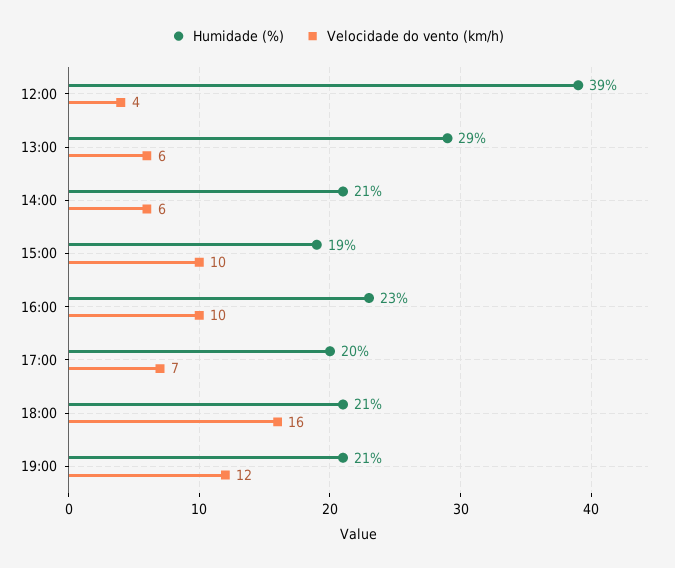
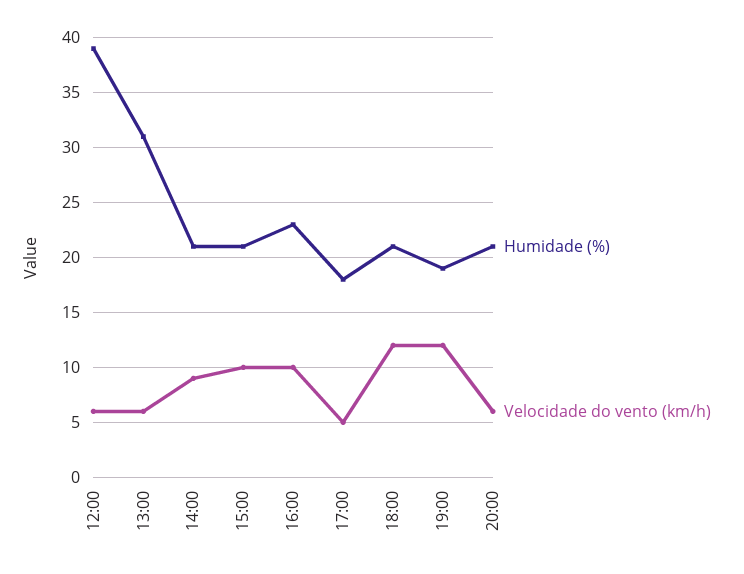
Velocidade do vento (km/h), 12:00: 4 -> 6
Humidade (%), 13:00: 29 -> 31
Velocidade do vento (km/h), 14:00: 6 -> 9
Humidade (%), 15:00: 19 -> 21
Humidade (%), 17:00: 20 -> 18
Velocidade do vento (km/h), 17:00: 7 -> 5
Velocidade do vento (km/h), 18:00: 16 -> 12
Humidade (%), 19:00: 21 -> 19
Humidade (%), 20:00: none -> 21
Velocidade do vento (km/h), 20:00: none -> 6

